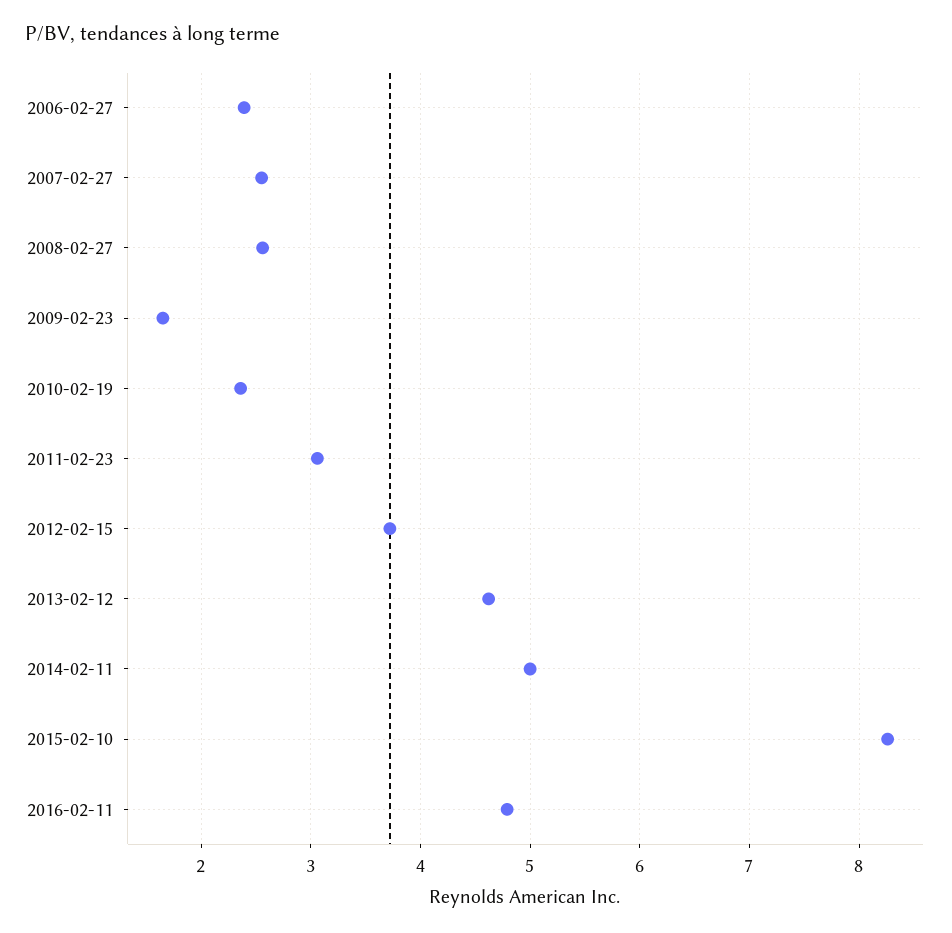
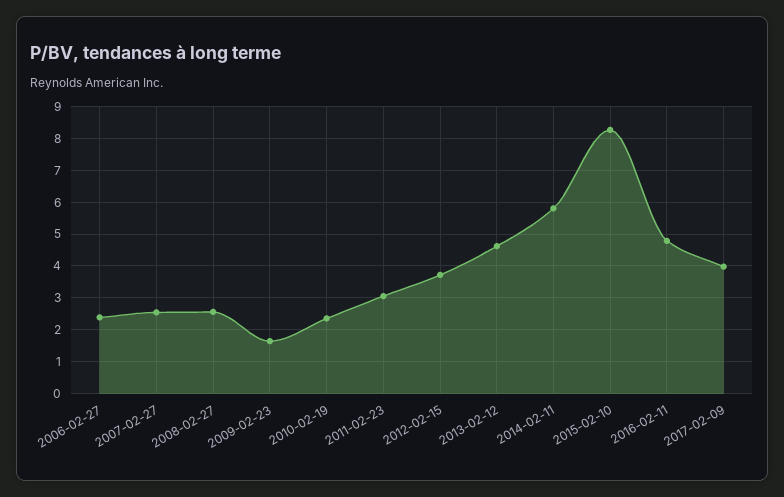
2014-02-11: 5 -> 5.8
2017-02-09: none -> 4

